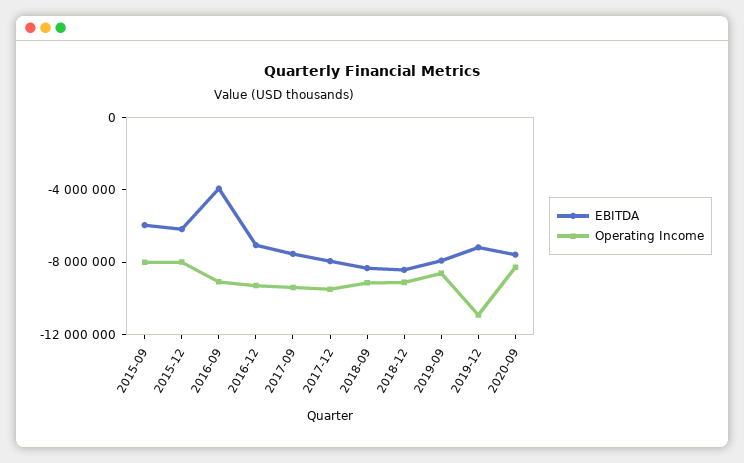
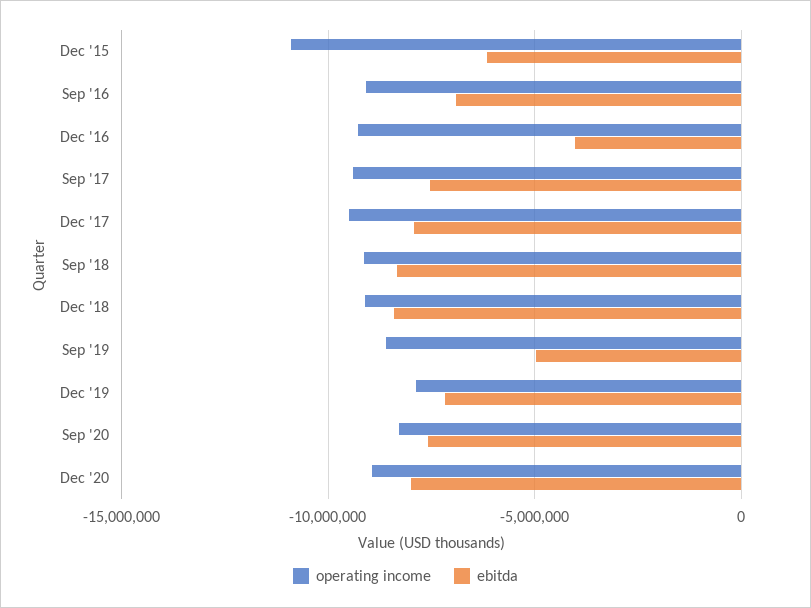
EBITDA, 2015-09: -6000000 -> none
Operating Income, 2015-09: -8000000 -> none
Operating Income, 2015-12: -8000000 -> -11000000
EBITDA, 2016-09: -4000000 -> -7000000
EBITDA, 2016-12: -7000000 -> -4000000
EBITDA, 2019-09: -8000000 -> -5000000
Operating Income, 2019-12: -11000000 -> -8000000
Operating Income, Dec '20: none -> -9000000
EBITDA, Dec '20: none -> -8000000

